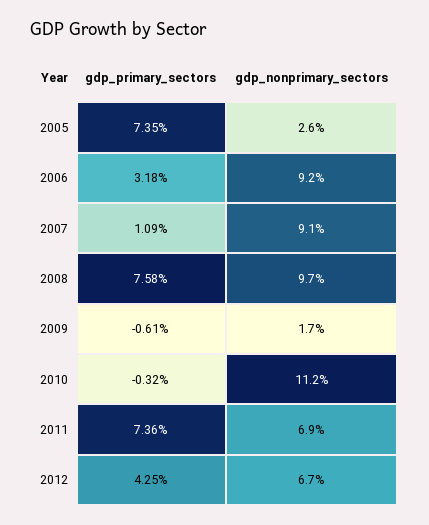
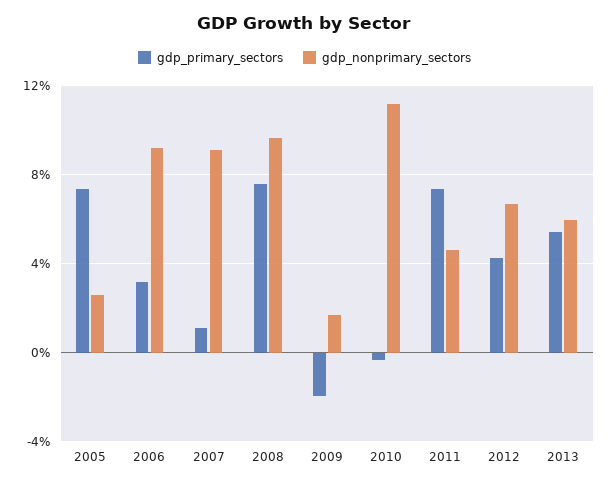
gdp_primary_sectors, 2009: -0.61 -> -2
gdp_nonprimary_sectors, 2011: 6.9 -> 4.5
gdp_primary_sectors, 2013: none -> 5.5
gdp_nonprimary_sectors, 2013: none -> 6

